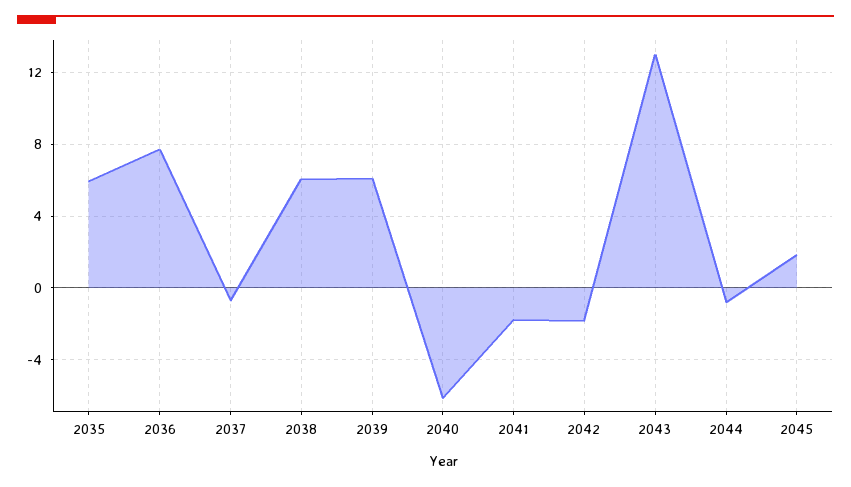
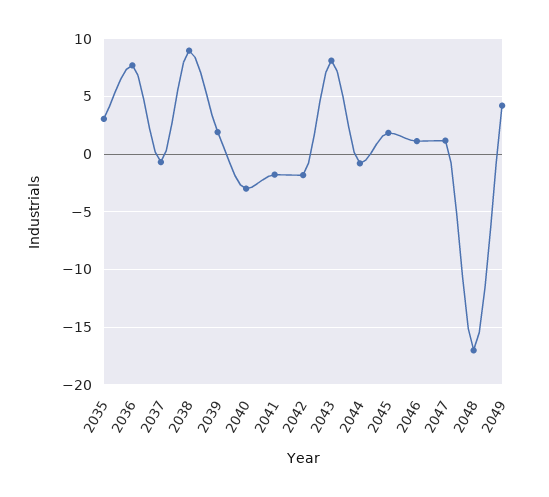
2035: 6 -> 3
2038: 6 -> 9
2039: 6 -> 2
2040: -6 -> -3
2043: 13 -> 8
2046: none -> 1
2047: none -> 1
2048: none -> -17
2049: none -> 4

